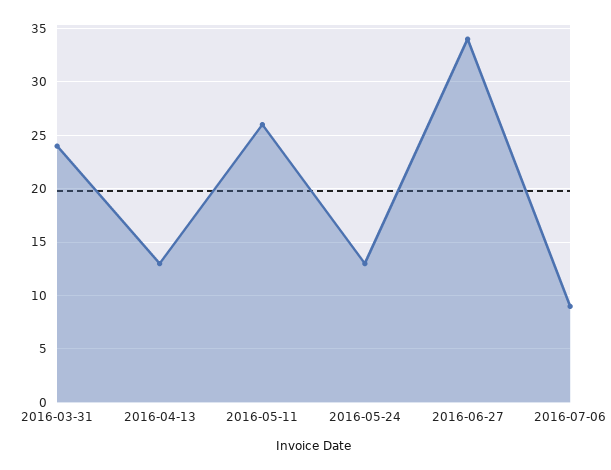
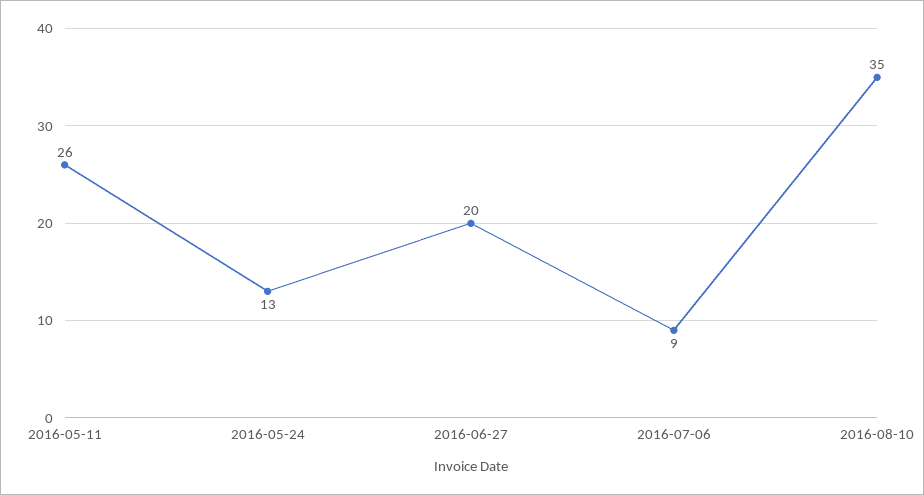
2016-03-31: 24 -> none
2016-04-13: 13 -> none
2016-06-27: 34 -> 20
2016-08-10: none -> 35

